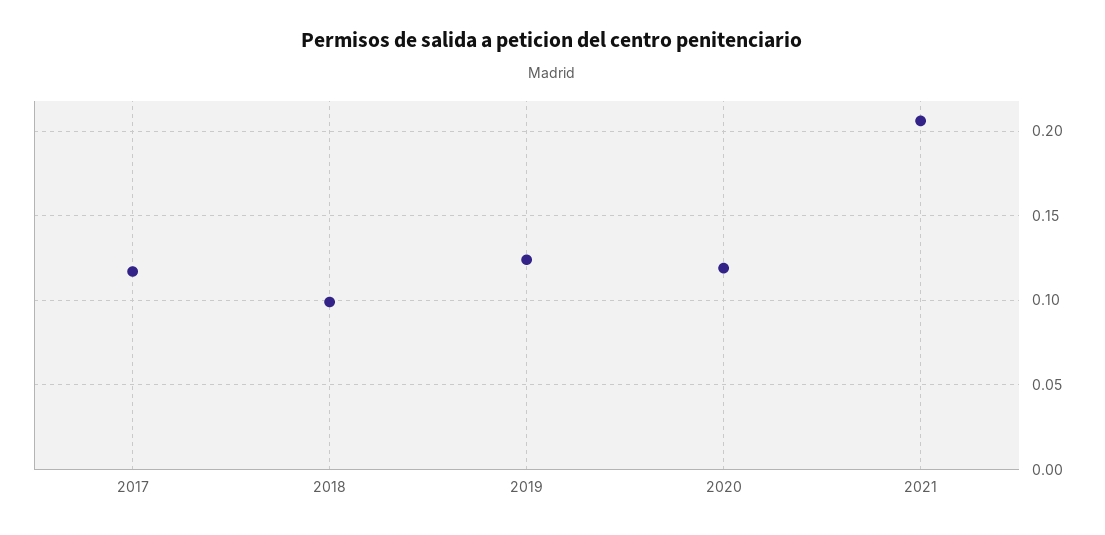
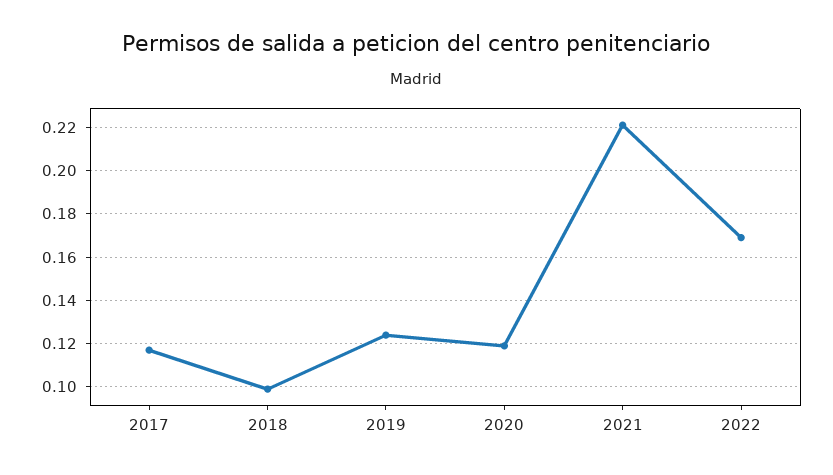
2021: 0.205 -> 0.22
2022: none -> 0.17

